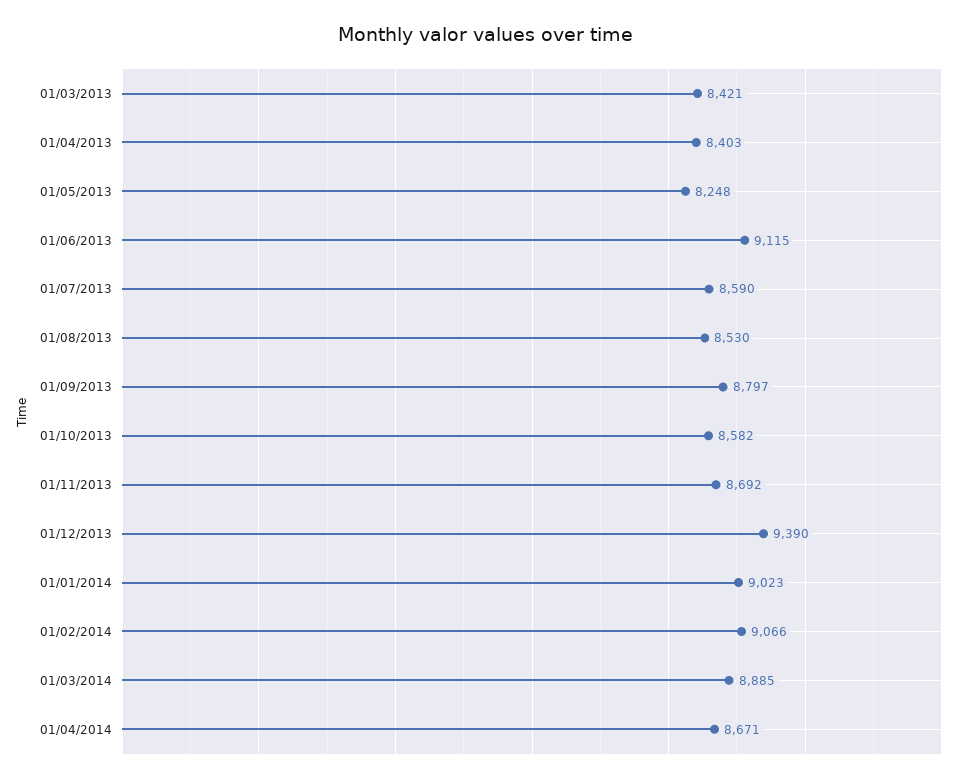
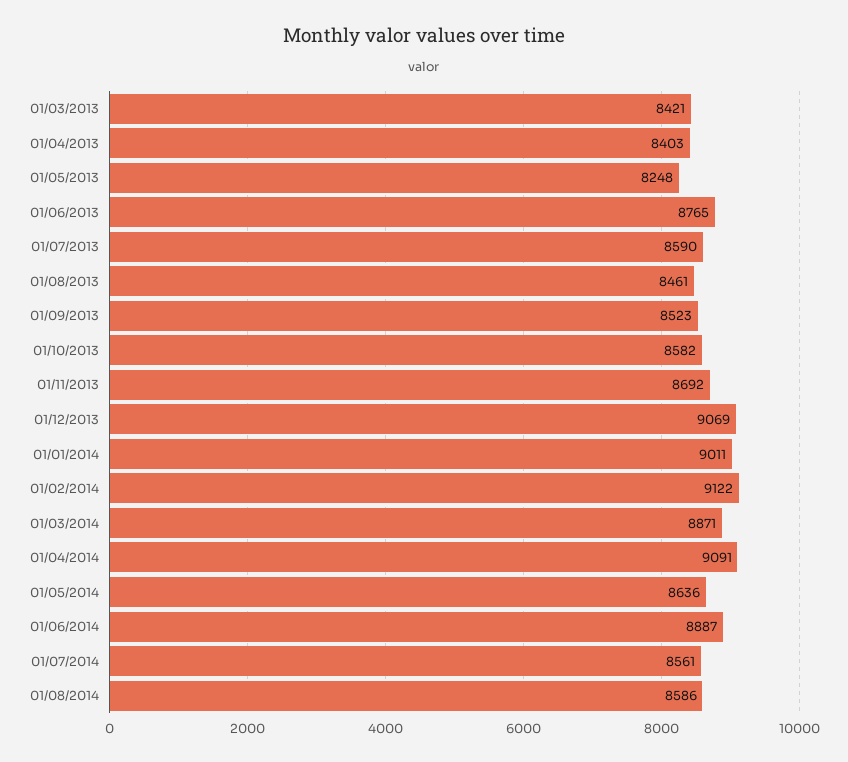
01/06/2013: 9115 -> 8765
01/08/2013: 8530 -> 8461
01/09/2013: 8797 -> 8523
01/12/2013: 9390 -> 9069
01/01/2014: 9023 -> 9011
01/02/2014: 9066 -> 9122
01/03/2014: 8885 -> 8871
01/04/2014: 8671 -> 9091
01/05/2014: none -> 8636
01/06/2014: none -> 8887
01/07/2014: none -> 8561
01/08/2014: none -> 8586

